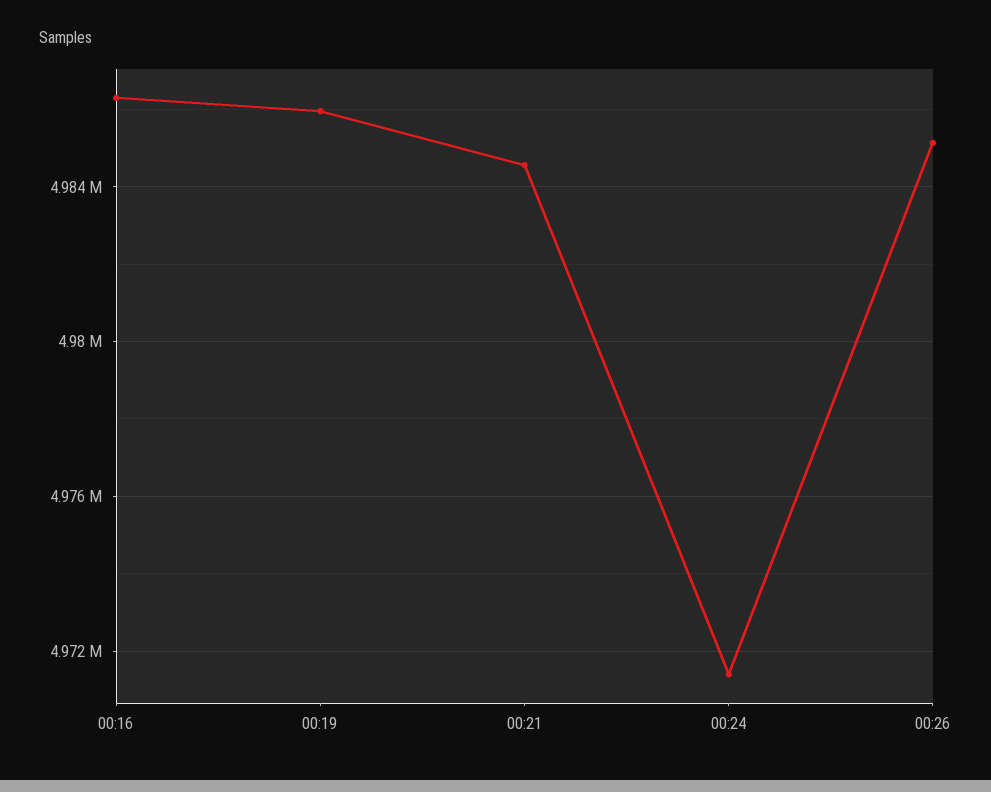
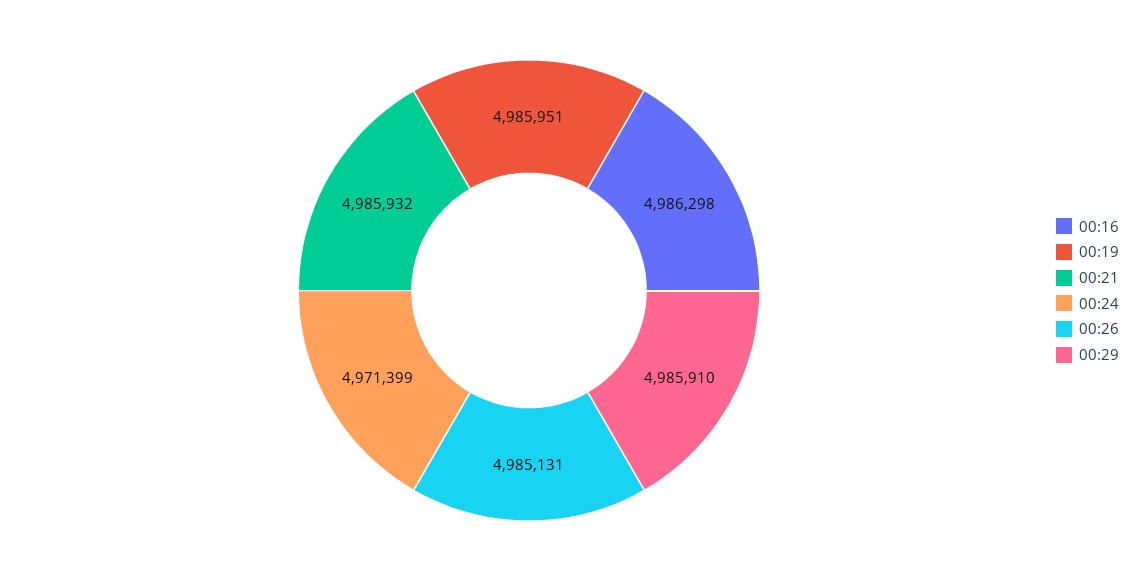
00:21: 4984500 -> 4985932
00:29: none -> 4985910

